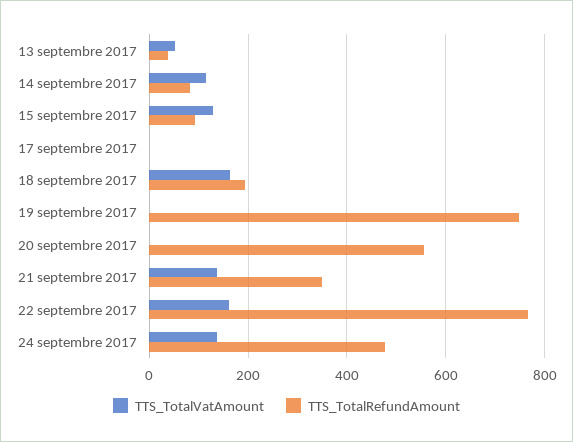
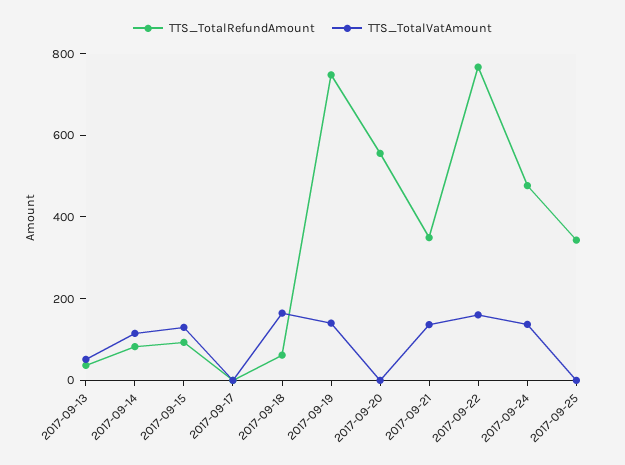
TTS_TotalRefundAmount, 18 septembre 2017: 200 -> 50
TTS_TotalVatAmount, 19 septembre 2017: 0 -> 150
TTS_TotalRefundAmount, 2017-09-25: none -> 350
TTS_TotalVatAmount, 2017-09-25: none -> 0

